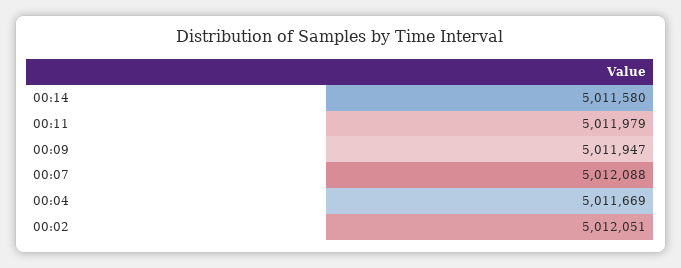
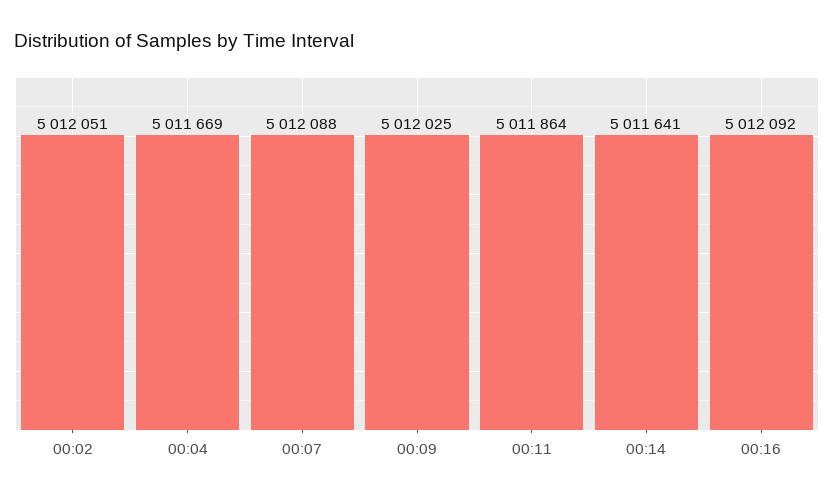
00:14: 5011580 -> 5011641
00:11: 5011979 -> 5011864
00:09: 5011947 -> 5012025
00:16: none -> 5012092

